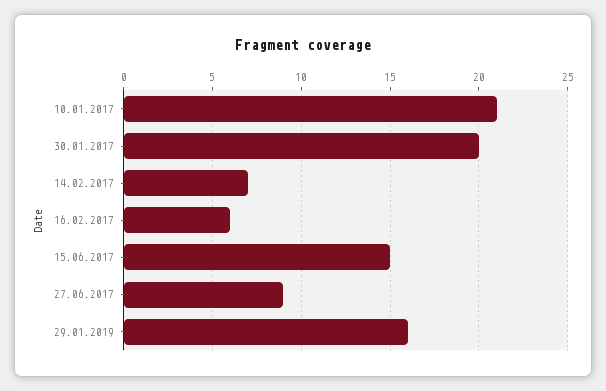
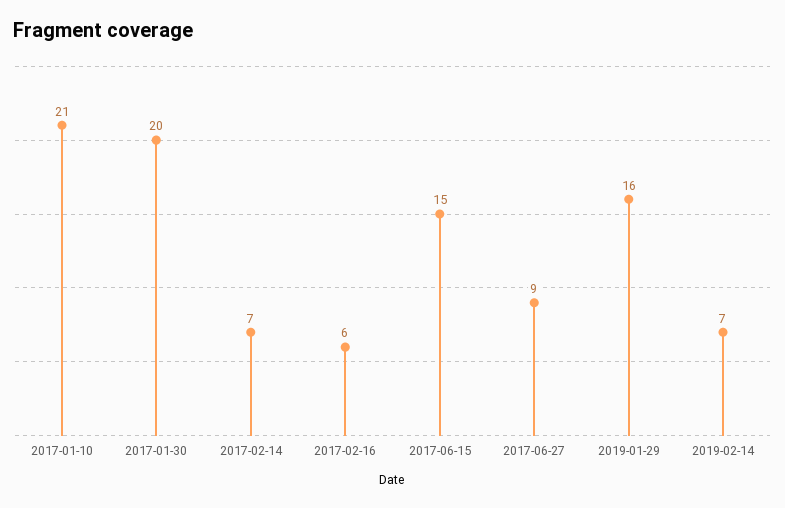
2019-02-14: none -> 7

